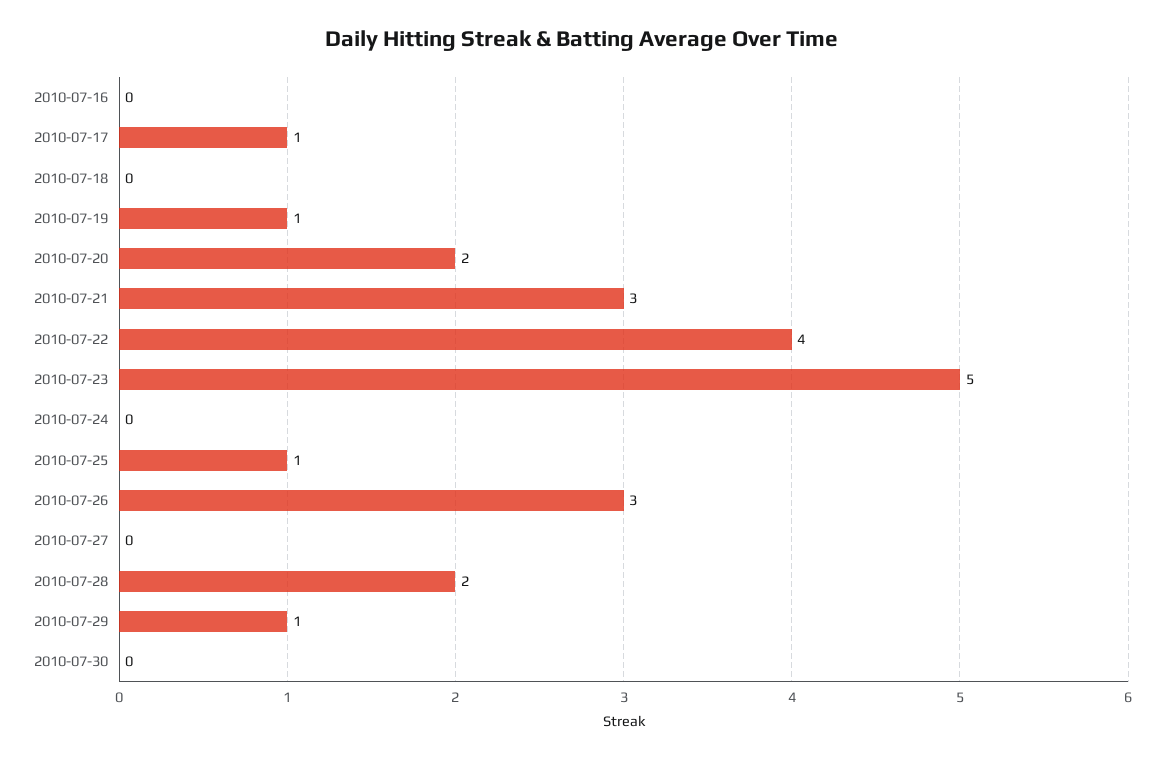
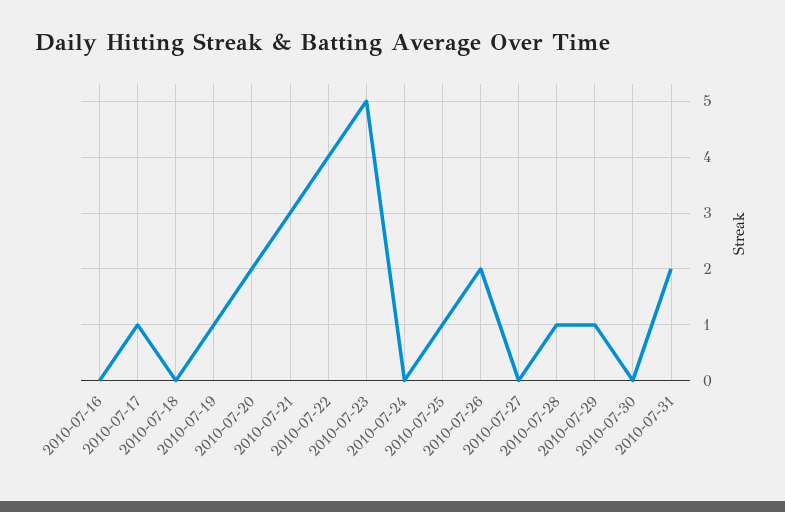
2010-07-26: 3 -> 2
2010-07-28: 2 -> 1
2010-07-31: none -> 2

